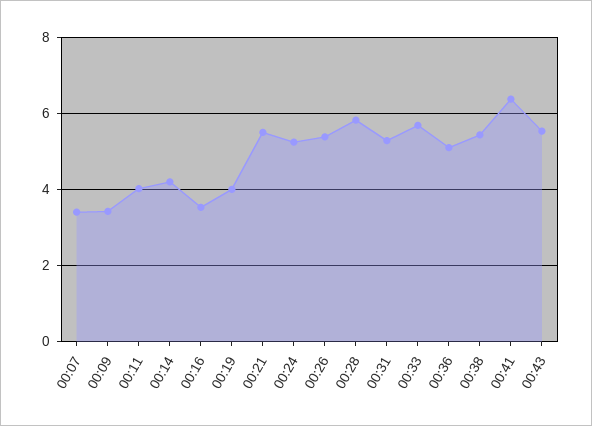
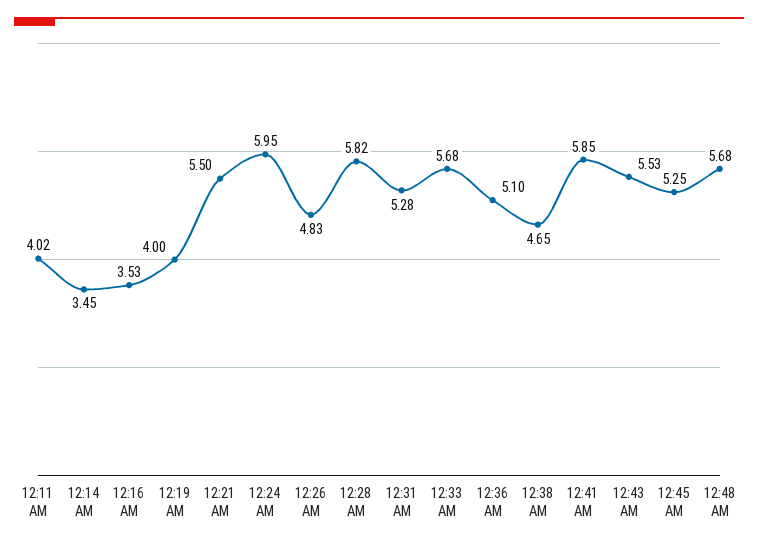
00:07: 3.4 -> none
00:09: 3.4 -> none
00:14: 4.2 -> 3.45
00:24: 5.2 -> 5.95
00:26: 5.4 -> 4.83
00:38: 5.4 -> 4.65
00:41: 6.4 -> 5.85
12:45 AM: none -> 5.25
12:48 AM: none -> 5.68

